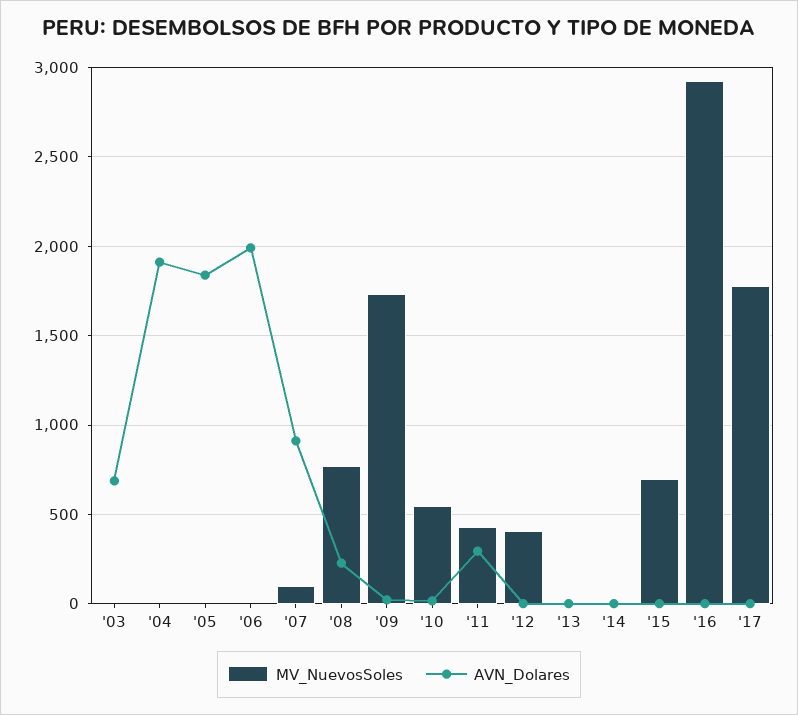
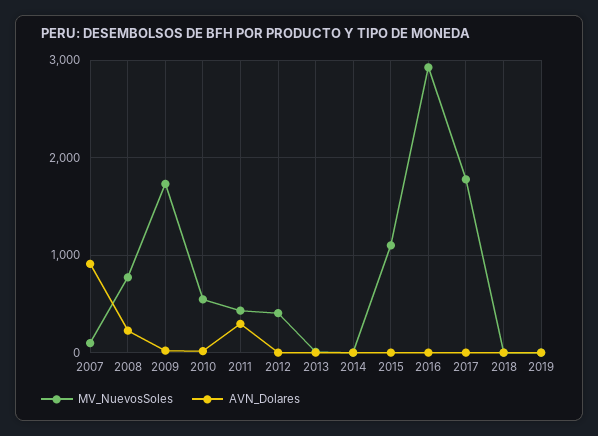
MV_NuevosSoles, '03: 0 -> none
AVN_Dolares, '03: 700 -> none
MV_NuevosSoles, '04: 0 -> none
AVN_Dolares, '04: 1900 -> none
MV_NuevosSoles, '05: 0 -> none
AVN_Dolares, '05: 1850 -> none
MV_NuevosSoles, '06: 0 -> none
AVN_Dolares, '06: 2000 -> none
MV_NuevosSoles, '15: 700 -> 1100
MV_NuevosSoles, 2018: none -> 0
AVN_Dolares, 2018: none -> 0
MV_NuevosSoles, 2019: none -> 0
AVN_Dolares, 2019: none -> 0

